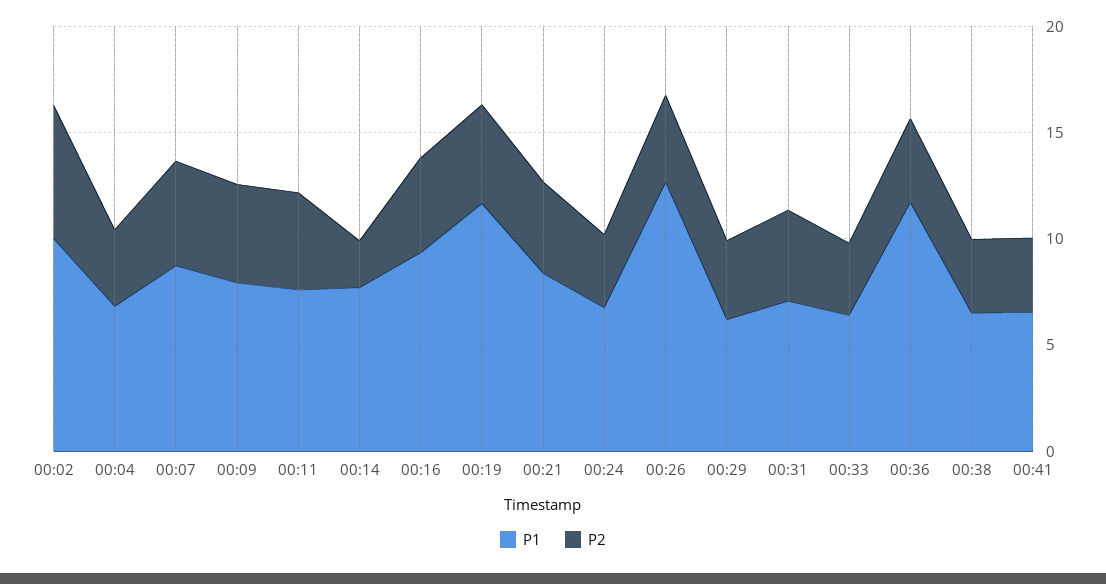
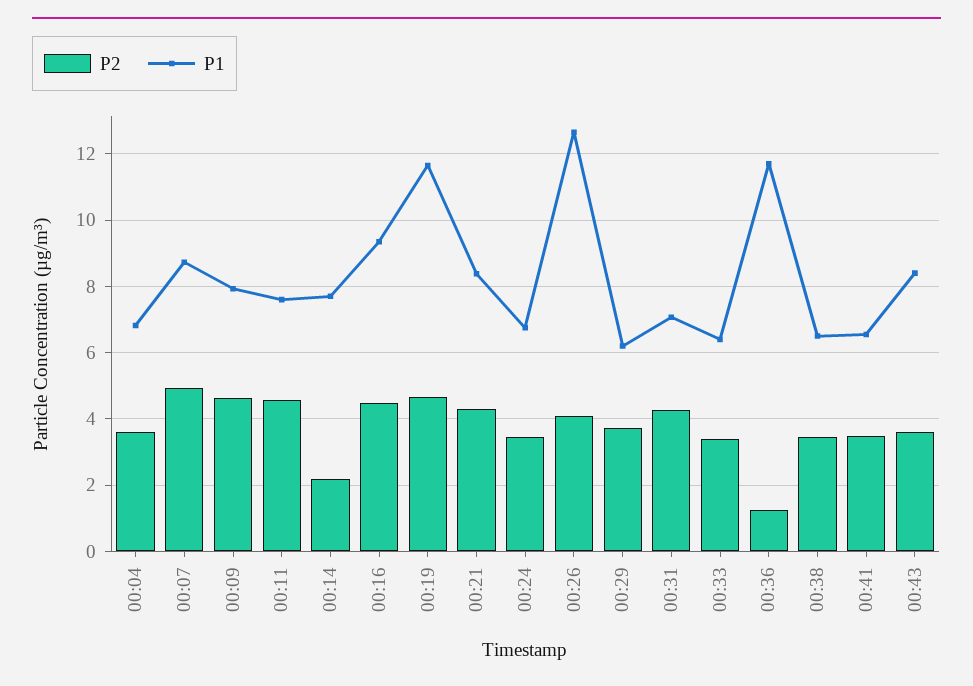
P1, 00:02: 10 -> none
P2, 00:02: 6 -> none
P2, 00:36: 4 -> 1.2
P2, 00:43: none -> 3.6
P1, 00:43: none -> 8.4

